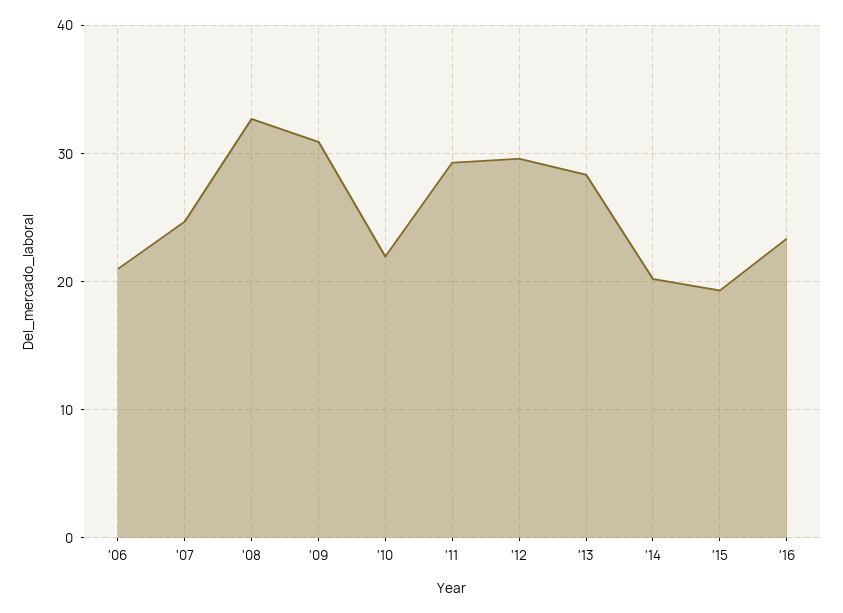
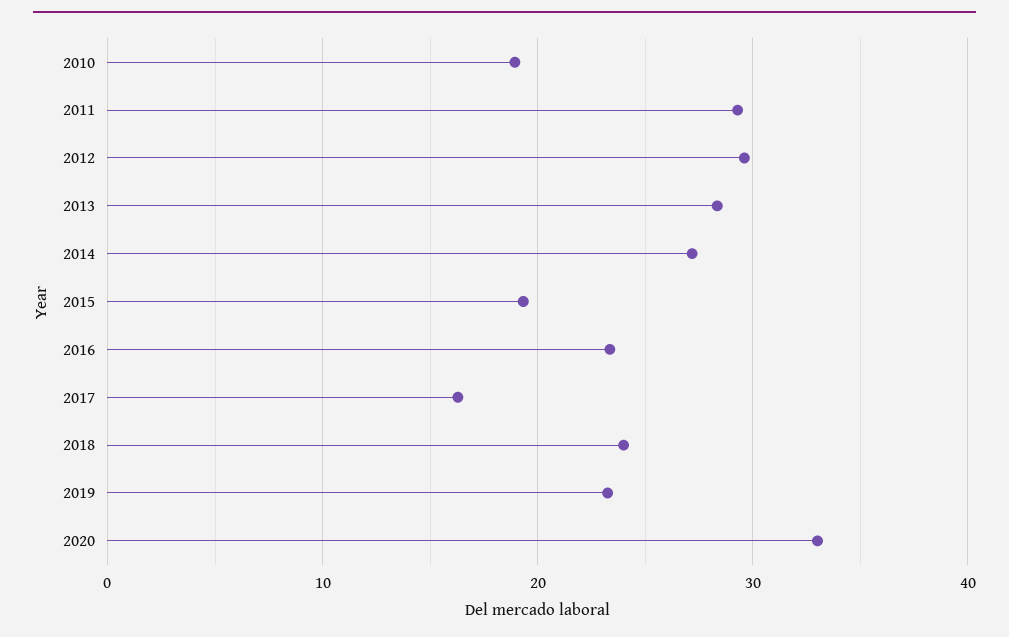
'06: 21 -> none
'07: 25 -> none
'08: 33 -> none
'09: 31 -> none
'10: 22 -> 19
'14: 20 -> 27
2017: none -> 16
2018: none -> 24
2019: none -> 23
2020: none -> 33

